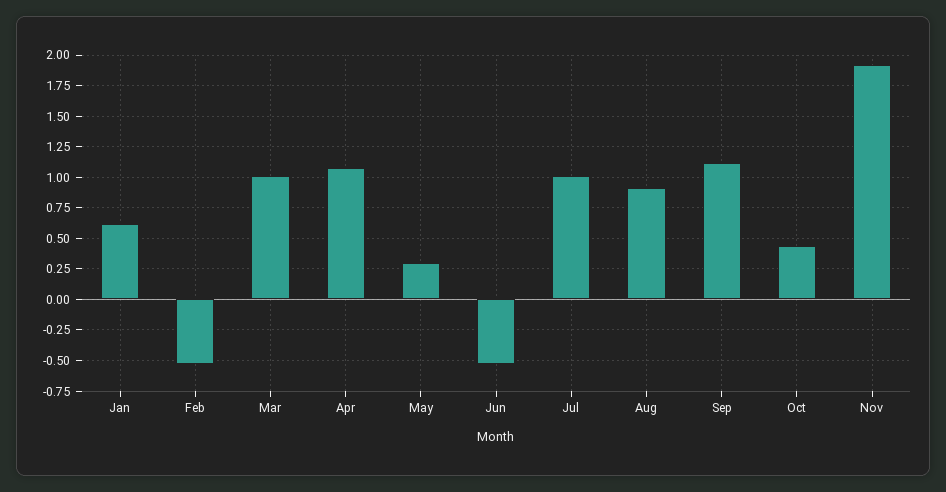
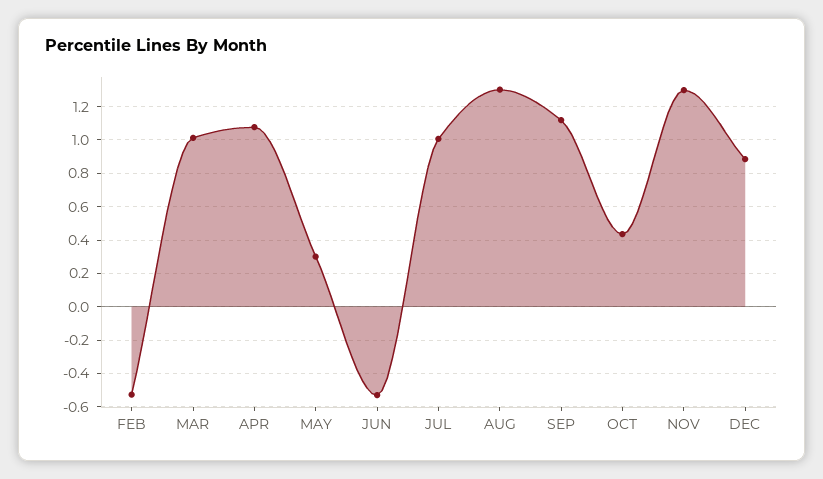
Jan: 0.6 -> none
Aug: 0.9 -> 1.3
Nov: 1.9 -> 1.3
DEC: none -> 0.9

